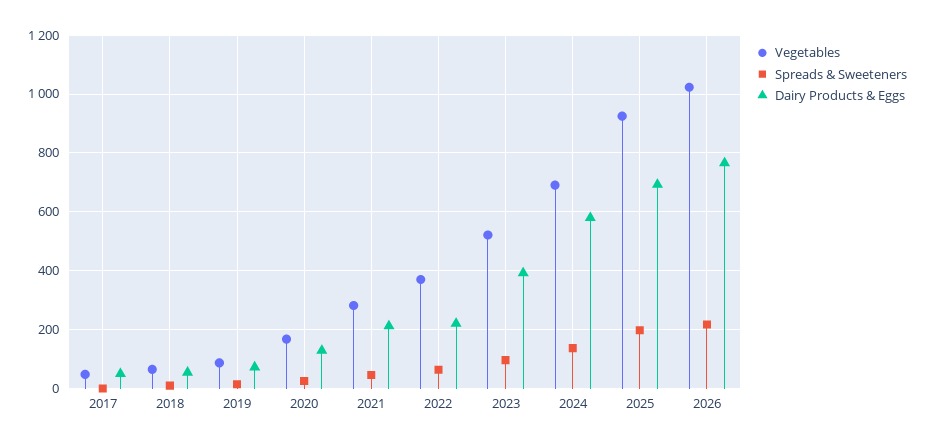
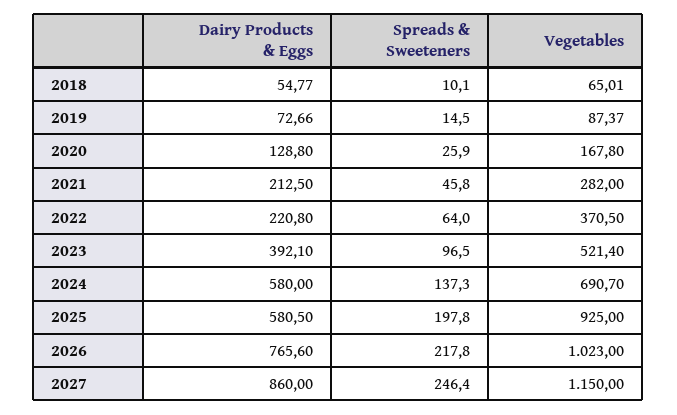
Vegetables, 2017: 50 -> none
Spreads & Sweeteners, 2017: 0 -> none
Dairy Products & Eggs, 2017: 50 -> none
Dairy Products & Eggs, 2025: 700 -> 580.5
Dairy Products & Eggs, 2027: none -> 860
Spreads & Sweeteners, 2027: none -> 246.4
Vegetables, 2027: none -> 1150

